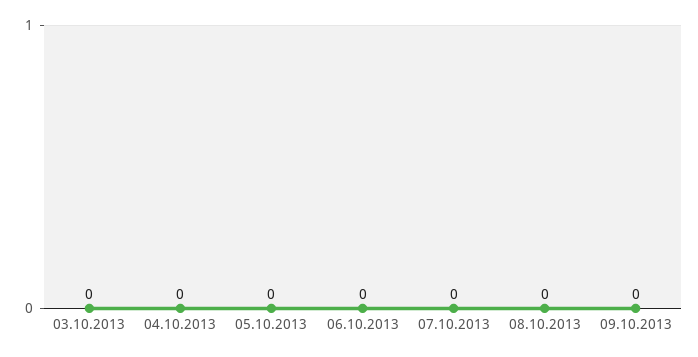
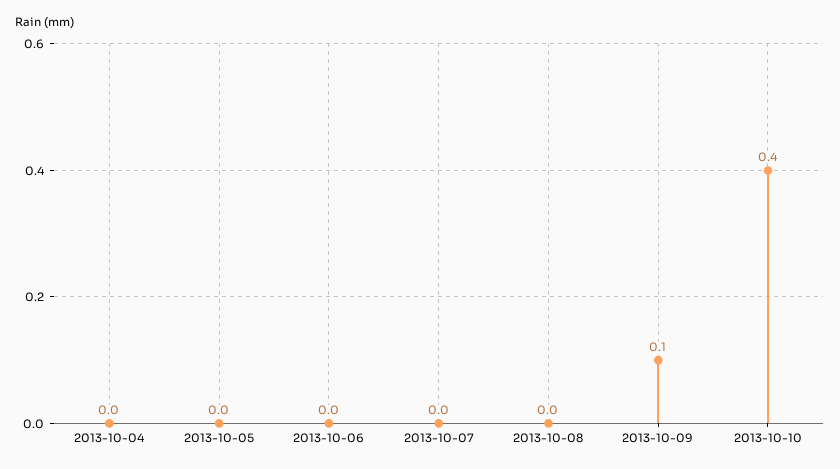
03.10.2013: 0 -> none
09.10.2013: 0 -> 0.1
2013-10-10: none -> 0.4

